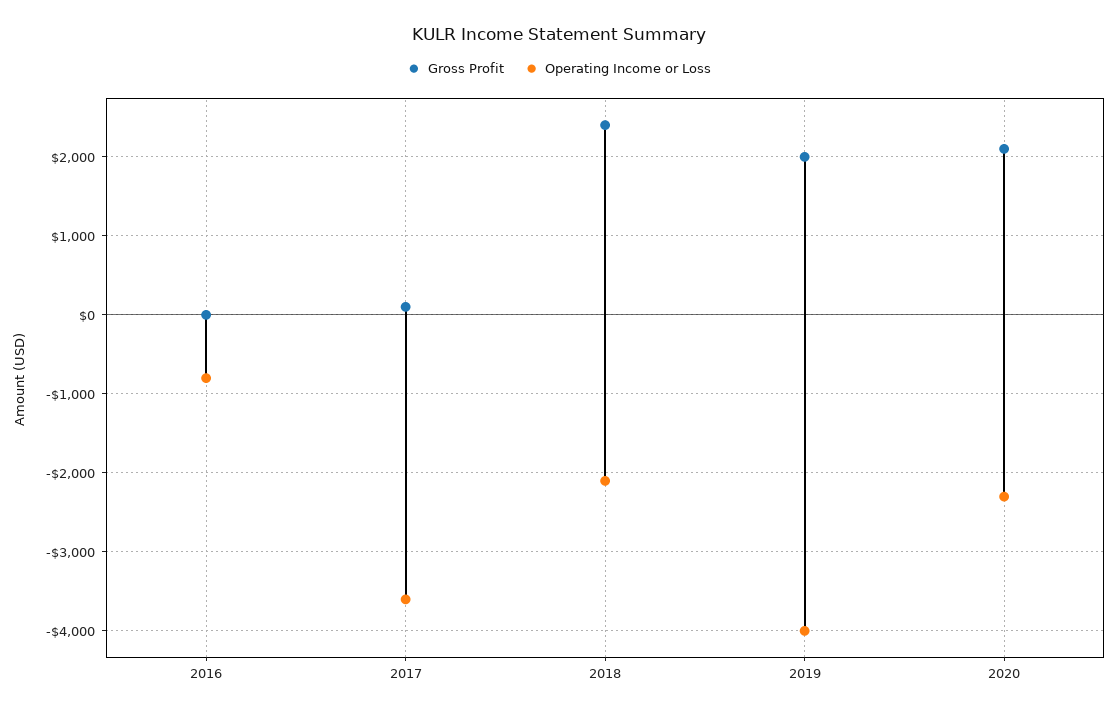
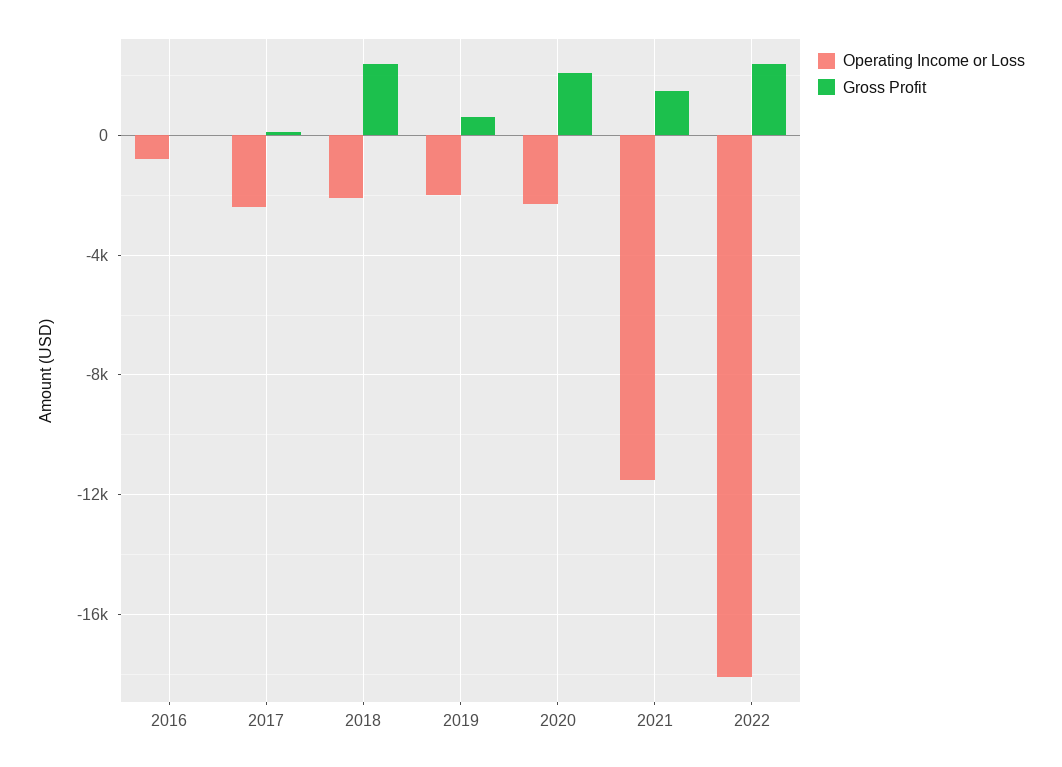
Operating Income or Loss, 2017: -3600 -> -2500
Gross Profit, 2019: 2000 -> 500
Operating Income or Loss, 2019: -4000 -> -2000
Operating Income or Loss, 2021: none -> -11500
Gross Profit, 2021: none -> 1500
Operating Income or Loss, 2022: none -> -18000
Gross Profit, 2022: none -> 2500

